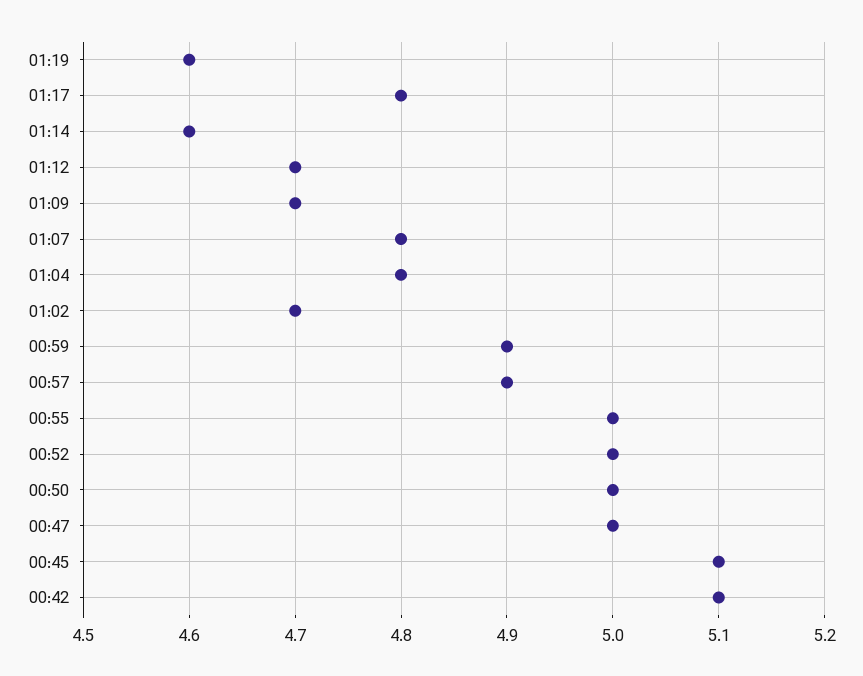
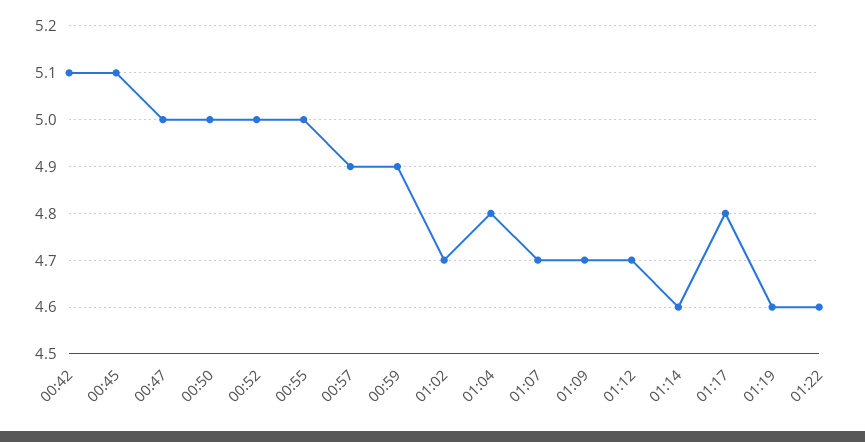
01:07: 4.8 -> 4.7
01:22: none -> 4.6

